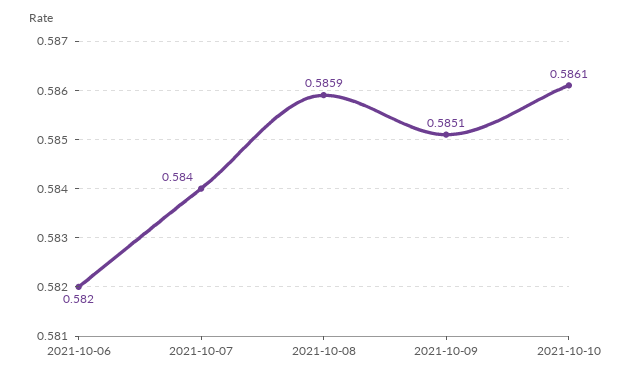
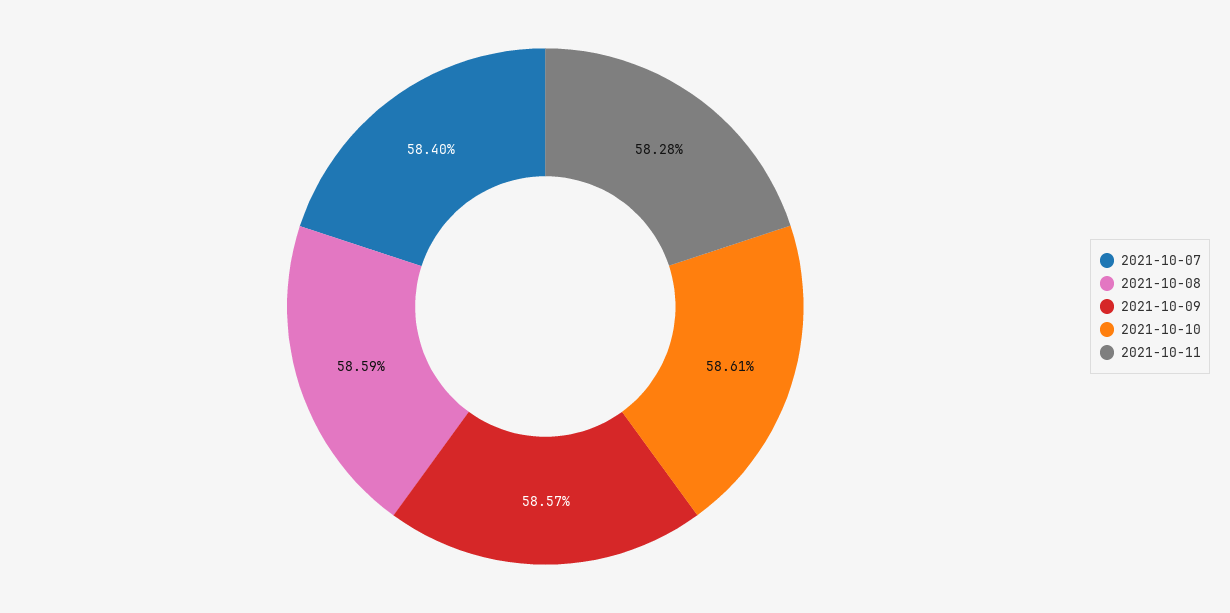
2021-10-06: 0.582 -> none
2021-10-09: 0.5851 -> 0.5857
2021-10-11: none -> 0.5828

